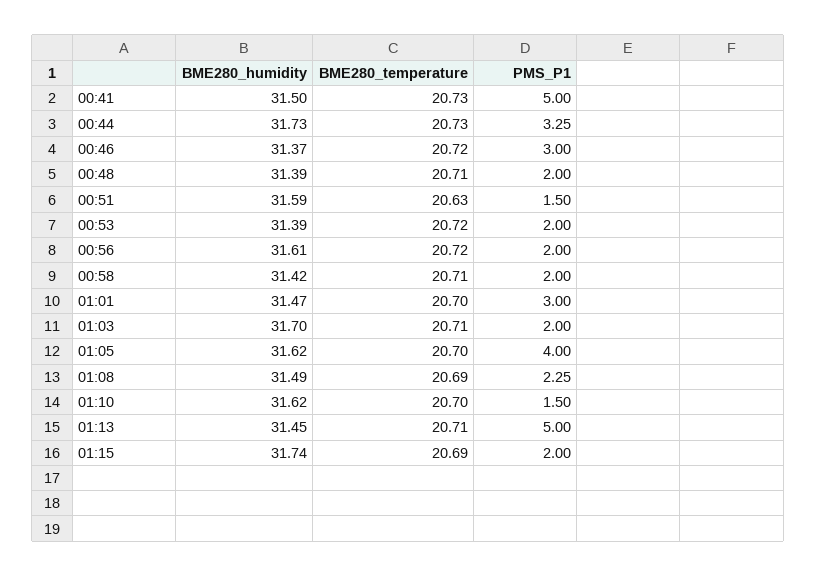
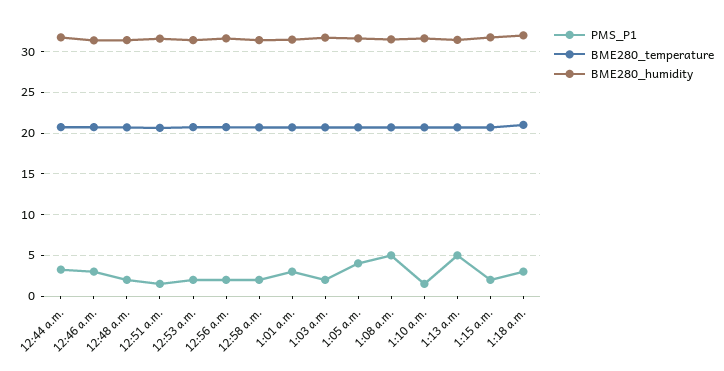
BME280_humidity, 00:41: 31.5 -> none
BME280_temperature, 00:41: 20.73 -> none
PMS_P1, 00:41: 5 -> none
PMS_P1, 01:08: 2.25 -> 5
PMS_P1, 1:18 a.m.: none -> 3
BME280_temperature, 1:18 a.m.: none -> 21
BME280_humidity, 1:18 a.m.: none -> 32

